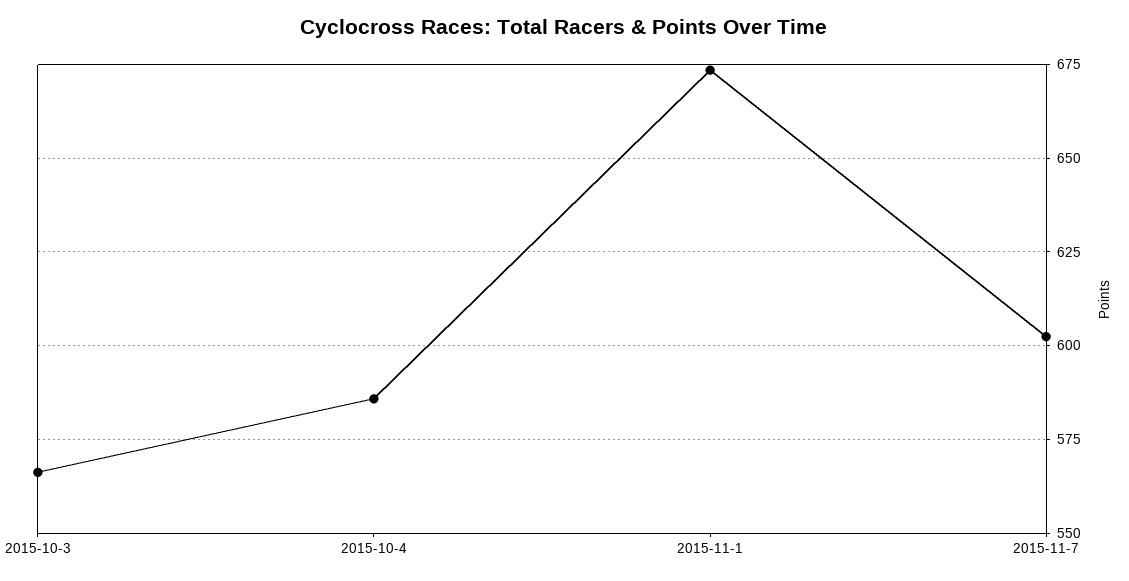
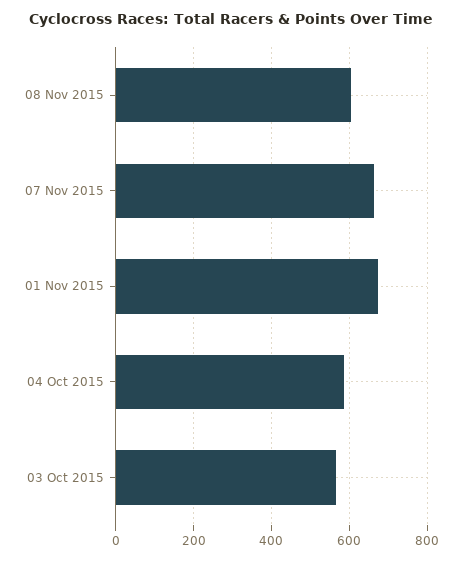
2015-11-7: 602.5 -> 660
08 Nov 2015: none -> 600

